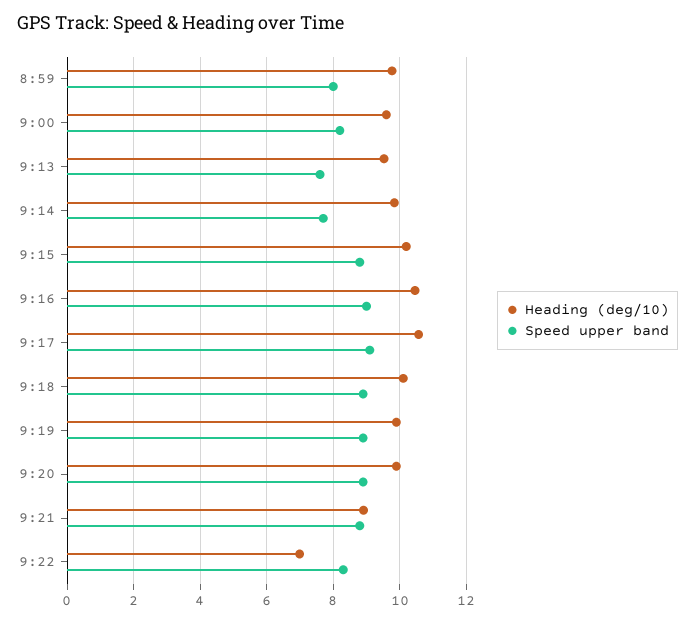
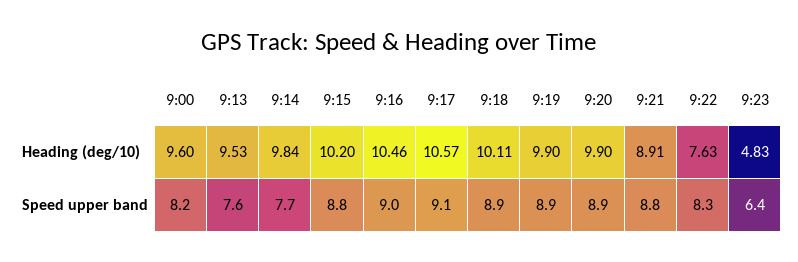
Heading (deg/10), 8:59: 9.8 -> none
Speed upper band, 8:59: 8 -> none
Heading (deg/10), 9:22: 7 -> 7.63
Heading (deg/10), 9:23: none -> 4.83
Speed upper band, 9:23: none -> 6.4

